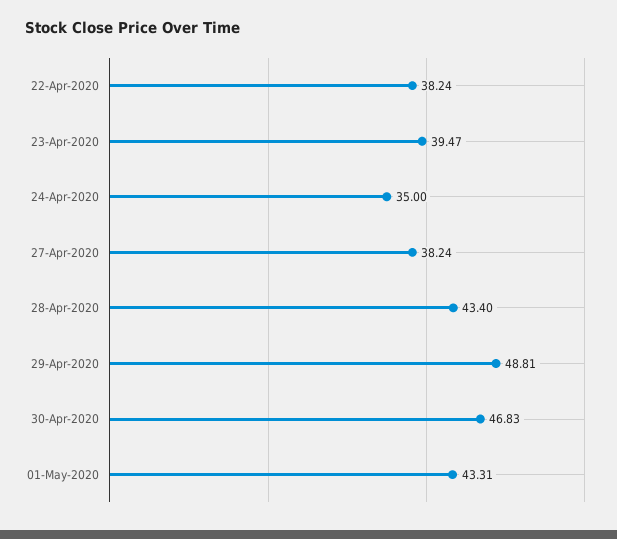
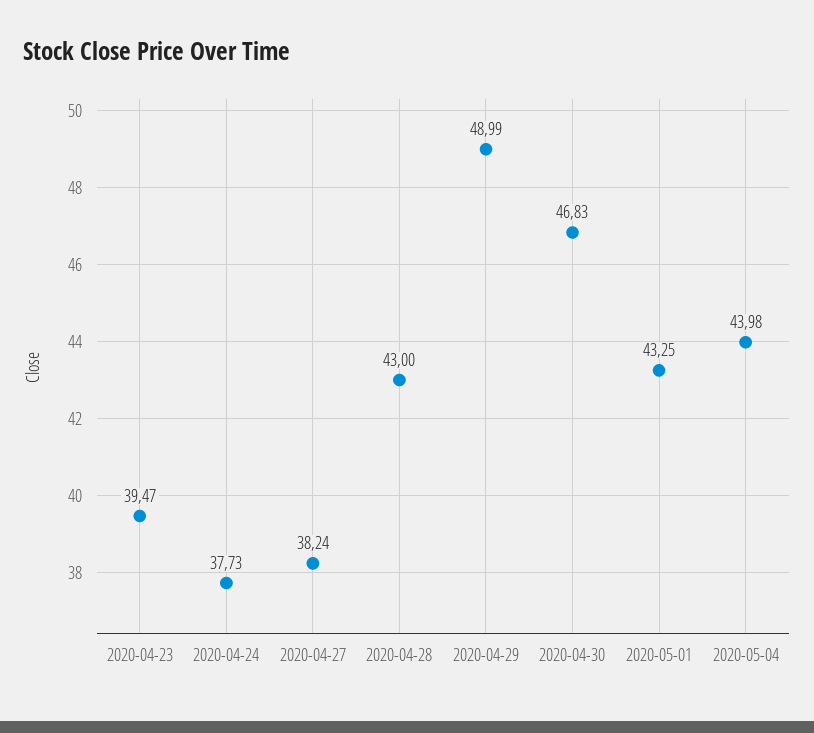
22-Apr-2020: 38.24 -> none
24-Apr-2020: 35 -> 37.73
28-Apr-2020: 43.4 -> 43
29-Apr-2020: 48.81 -> 48.99
01-May-2020: 43.31 -> 43.25
2020-05-04: none -> 43.98

